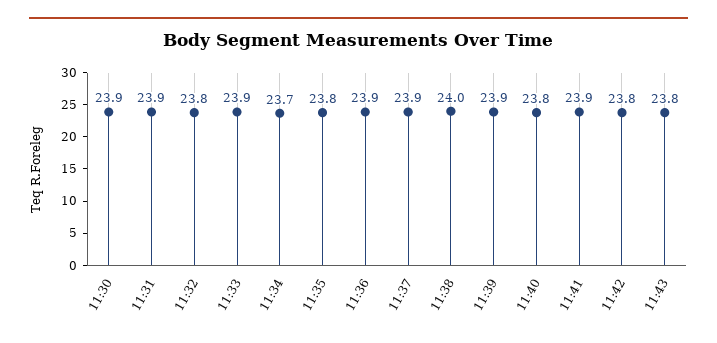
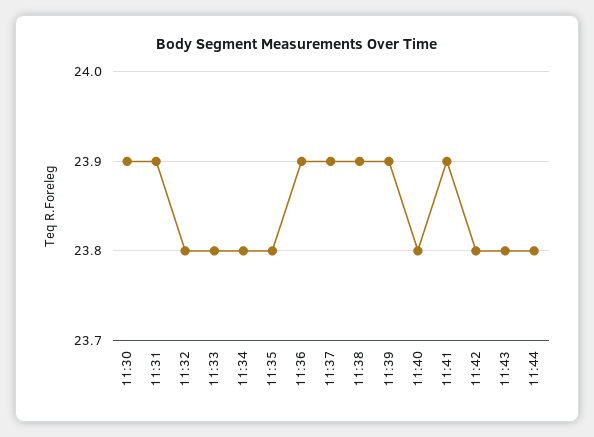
11:33: 23.9 -> 23.8
11:34: 23.7 -> 23.8
11:38: 24 -> 23.9
11:44: none -> 23.8

